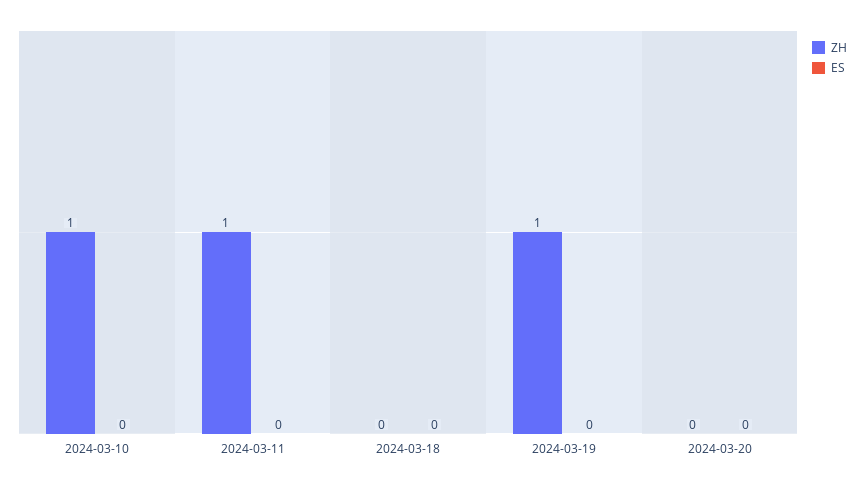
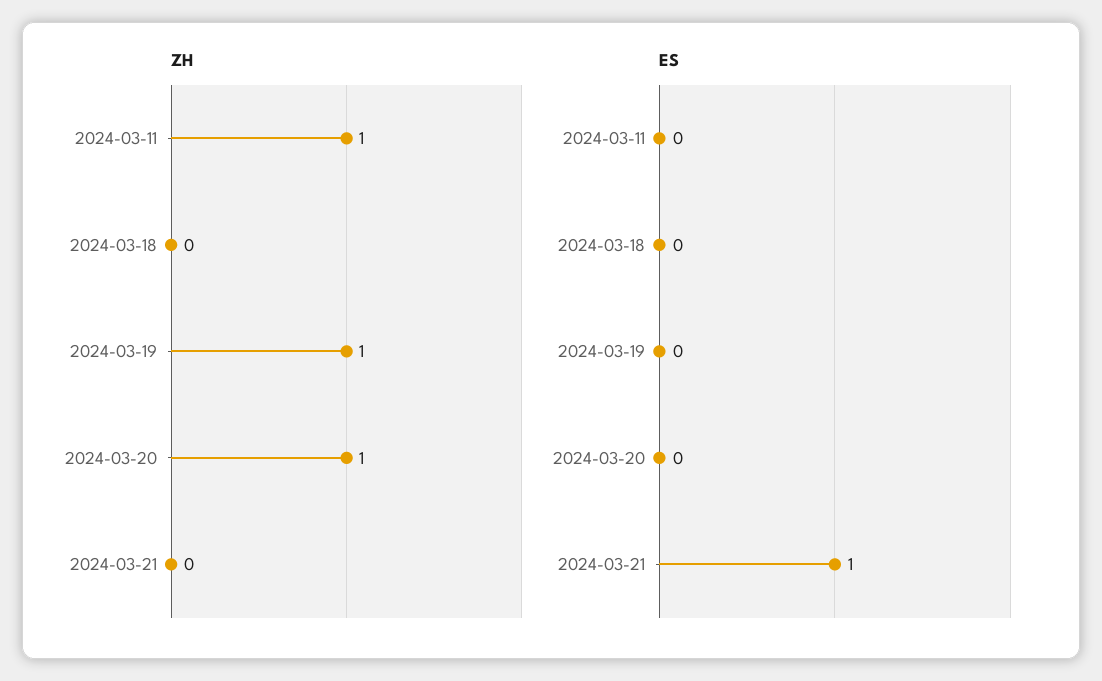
ZH, 2024-03-10: 1 -> none
ES, 2024-03-10: 0 -> none
ZH, 2024-03-20: 0 -> 1
ZH, 2024-03-21: none -> 0
ES, 2024-03-21: none -> 1

